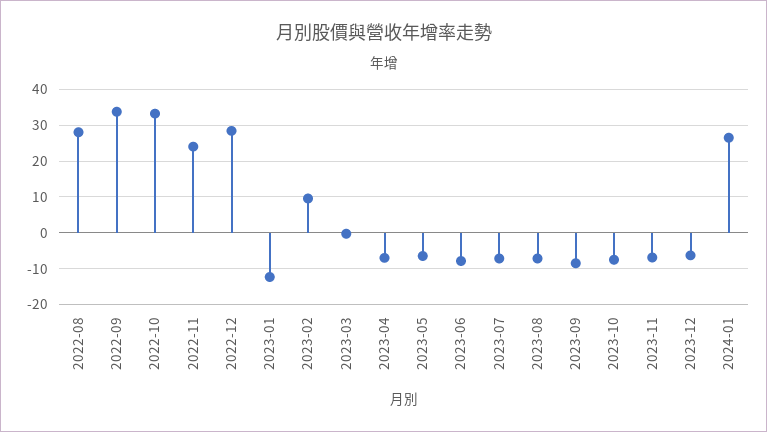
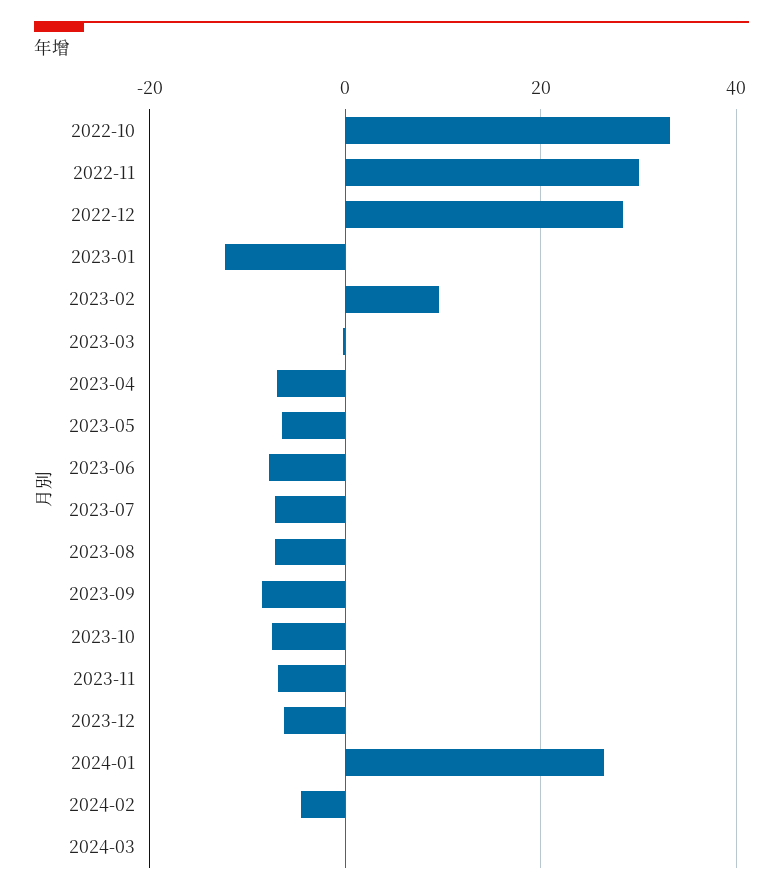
2022-08: 28 -> none
2022-09: 34 -> none
2022-11: 24 -> 30
2024-02: none -> -4
2024-03: none -> 0

